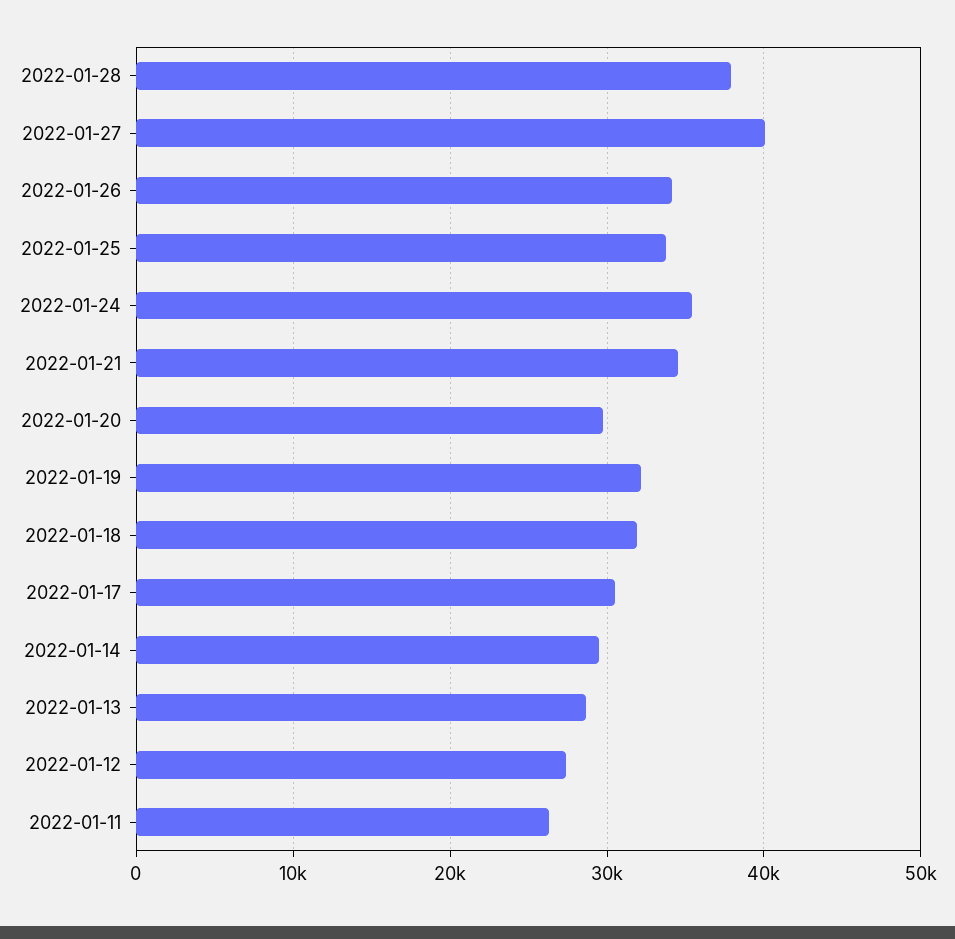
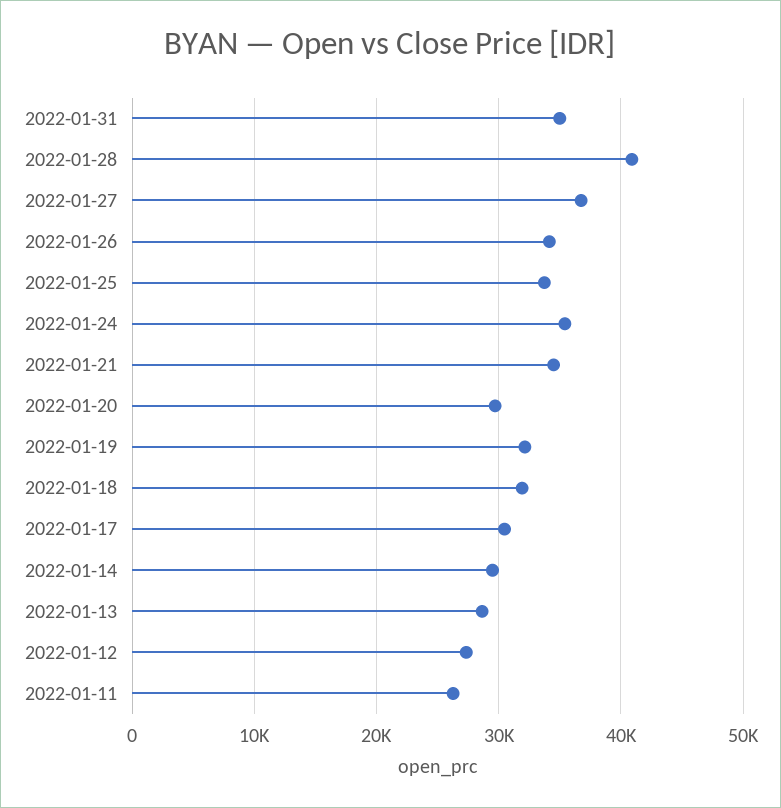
2022-01-28: 38000 -> 41000
2022-01-27: 40000 -> 37000
2022-01-31: none -> 35000

